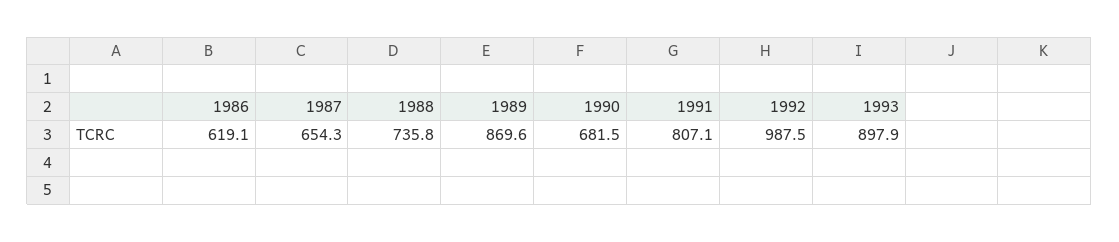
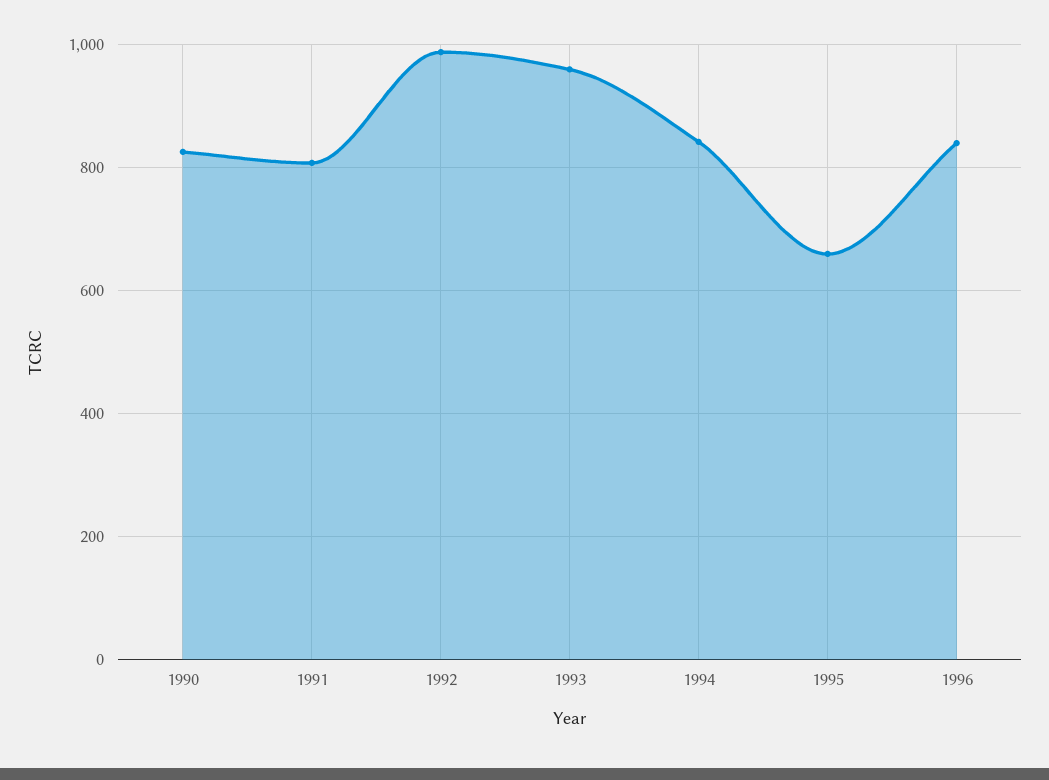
1986: 619.1 -> none
1987: 654.3 -> none
1988: 735.8 -> none
1989: 869.6 -> none
1990: 681.5 -> 820
1993: 897.9 -> 960
1994: none -> 840
1995: none -> 660
1996: none -> 840

